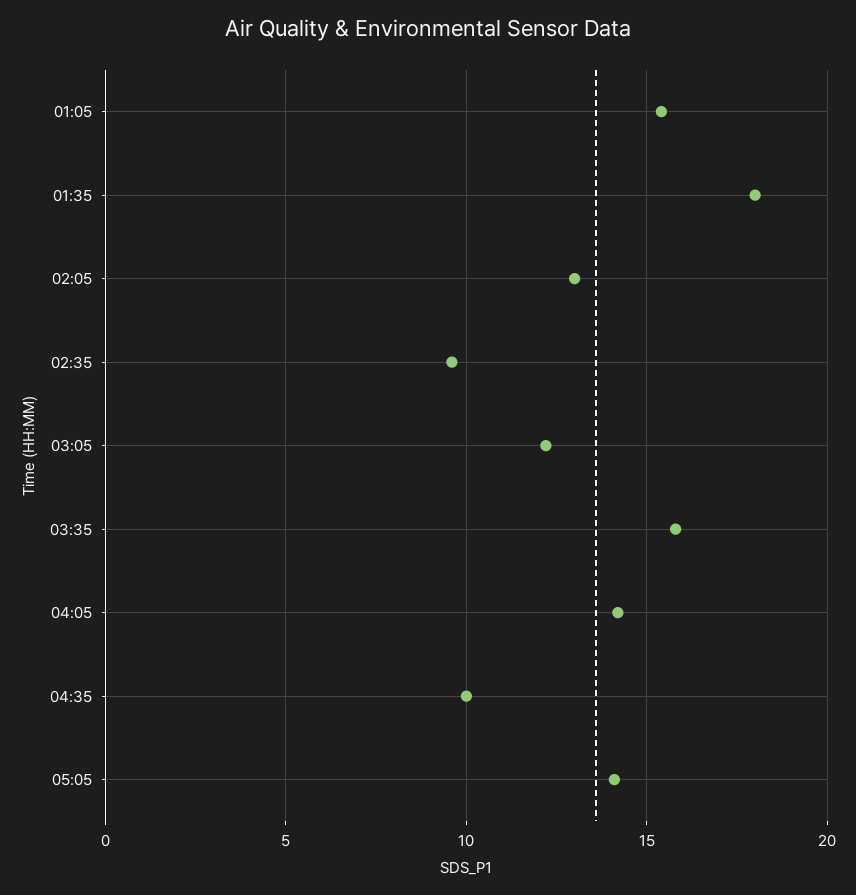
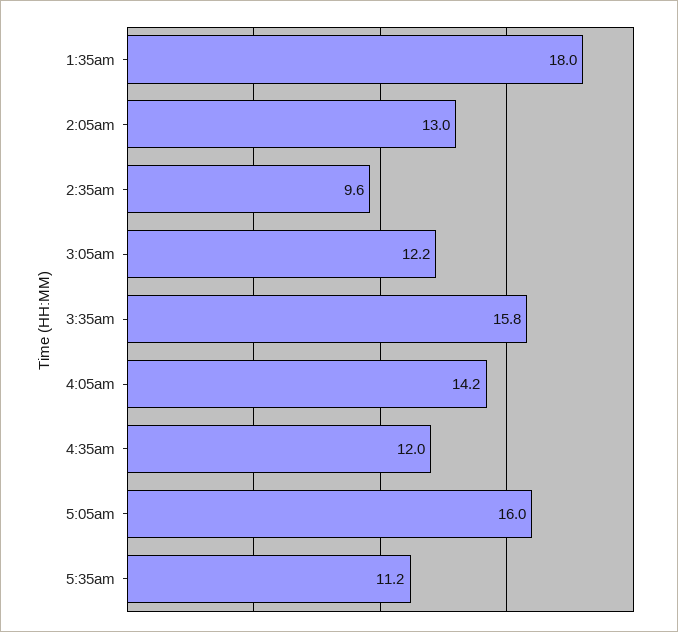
01:05: 15.5 -> none
04:35: 10 -> 12
05:05: 14 -> 16
5:35am: none -> 11.2

